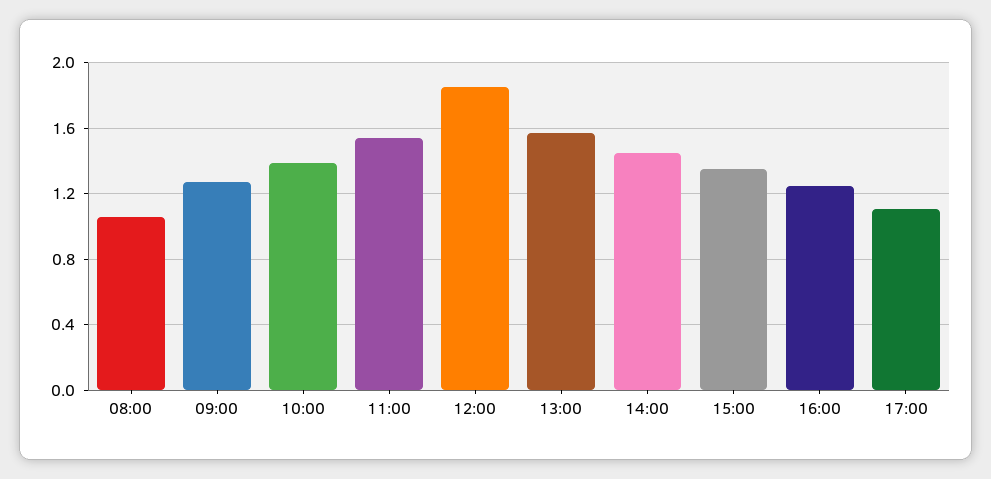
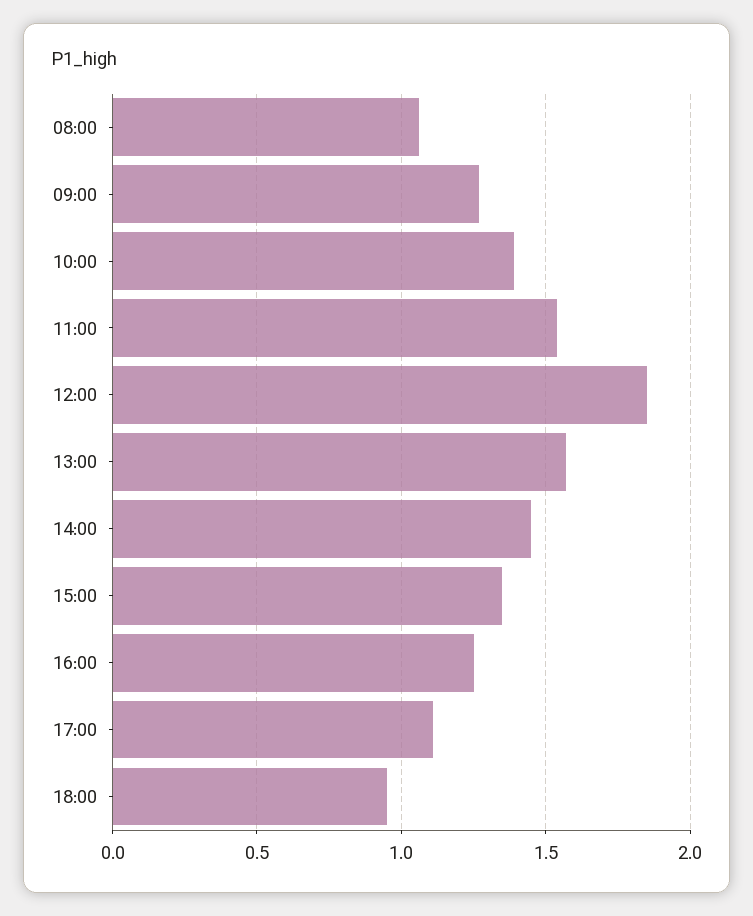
18:00: none -> 0.95

